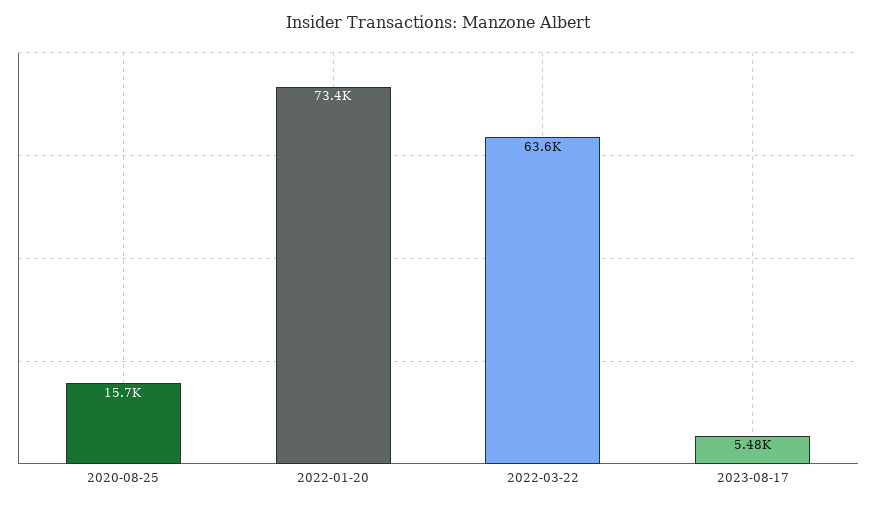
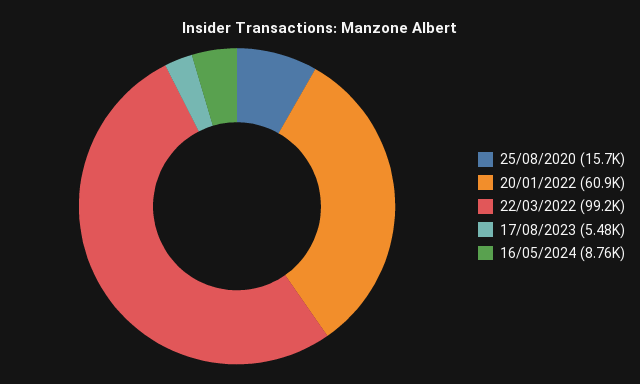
2022-01-20: 73400 -> 60900
2022-03-22: 63600 -> 99200
16/05/2024: none -> 8760

